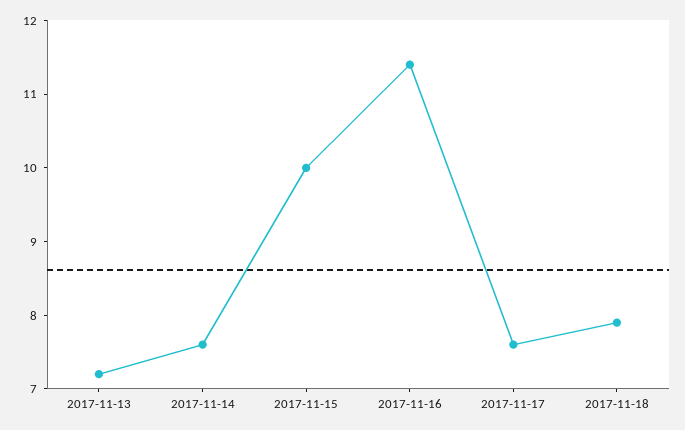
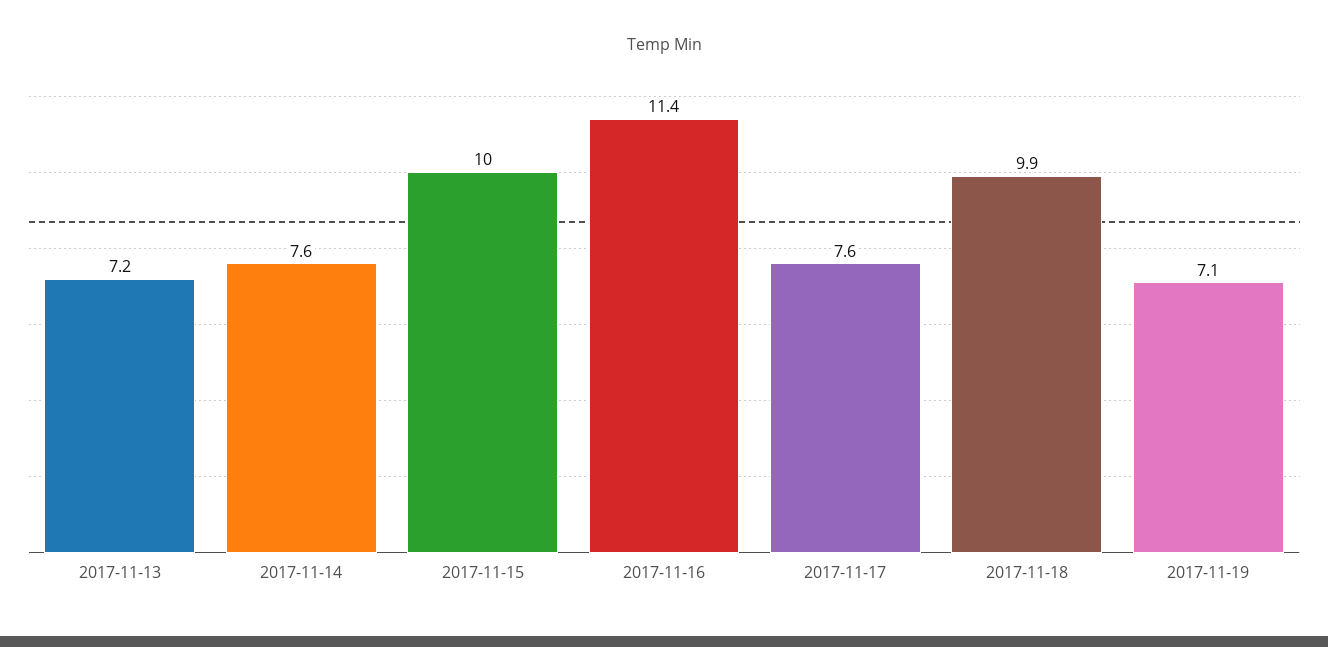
2017-11-18: 8 -> 9.9
2017-11-19: none -> 7.1

